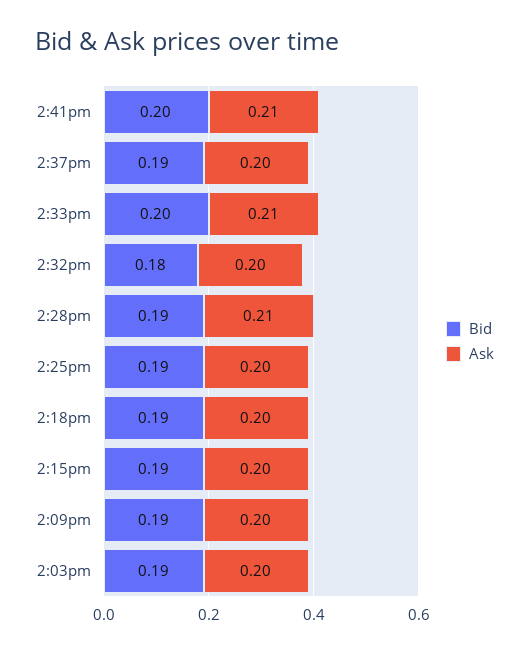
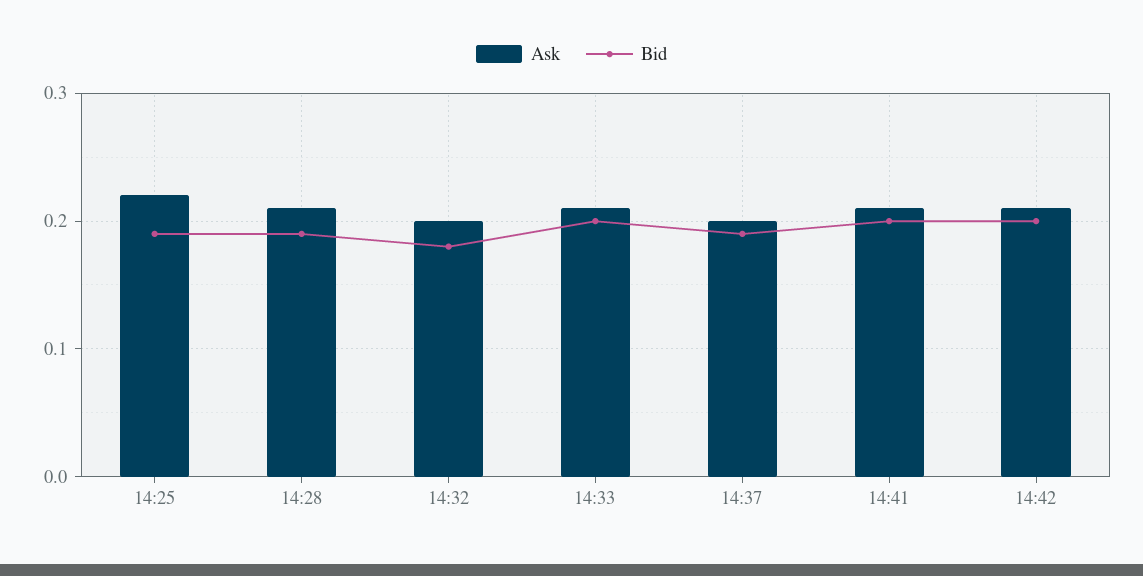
Ask, 2:25pm: 0.2 -> 0.22
Bid, 2:18pm: 0.19 -> none
Ask, 2:18pm: 0.2 -> none
Bid, 2:15pm: 0.19 -> none
Ask, 2:15pm: 0.2 -> none
Bid, 2:09pm: 0.19 -> none
Ask, 2:09pm: 0.2 -> none
Bid, 2:03pm: 0.19 -> none
Ask, 2:03pm: 0.2 -> none
Ask, 14:42: none -> 0.21
Bid, 14:42: none -> 0.2

